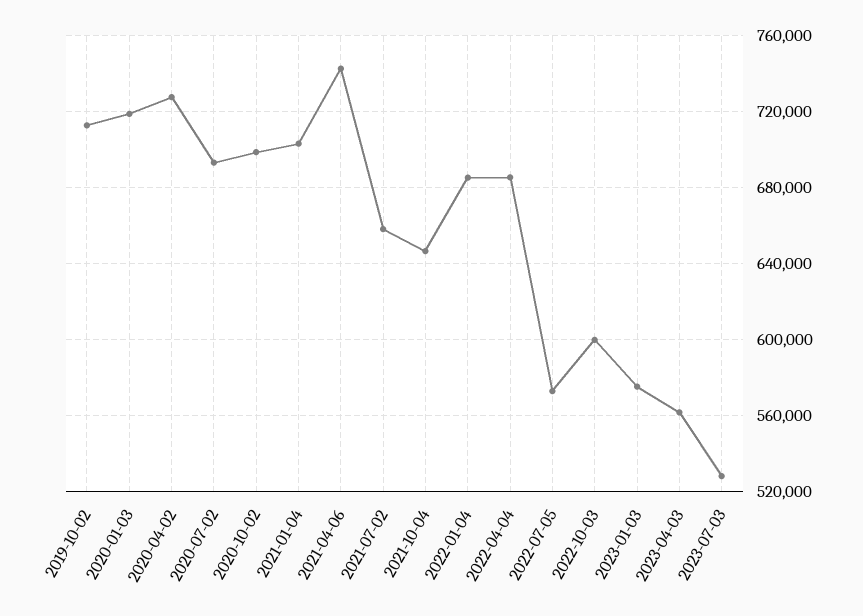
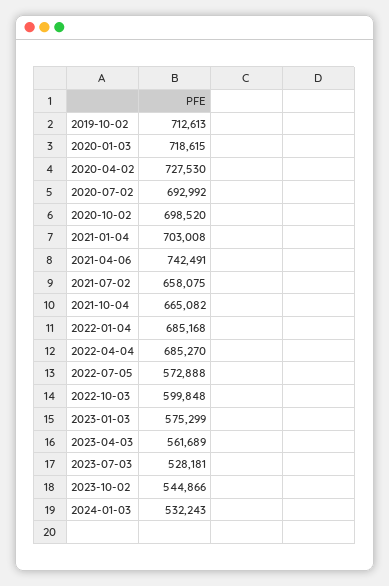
2021-10-04: 645000 -> 665082
2023-10-02: none -> 544866
2024-01-03: none -> 532243

